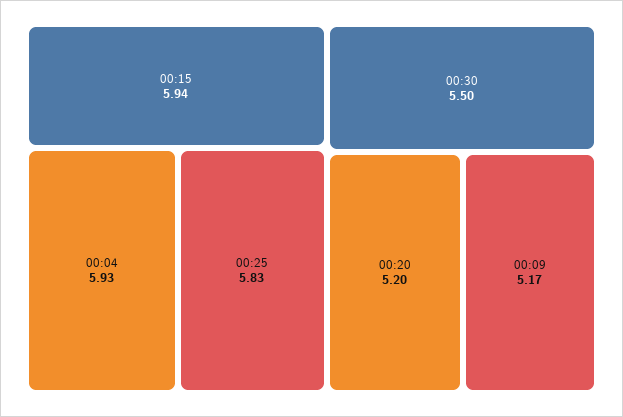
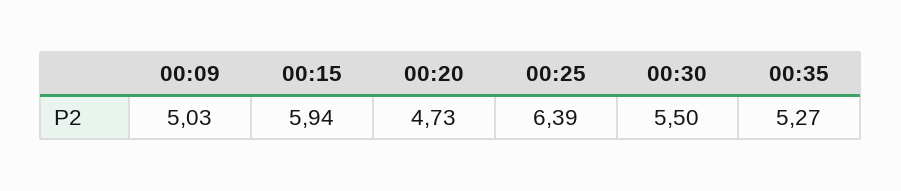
00:04: 5.93 -> none
00:25: 5.83 -> 6.39
00:20: 5.2 -> 4.73
00:09: 5.17 -> 5.03
00:35: none -> 5.27

